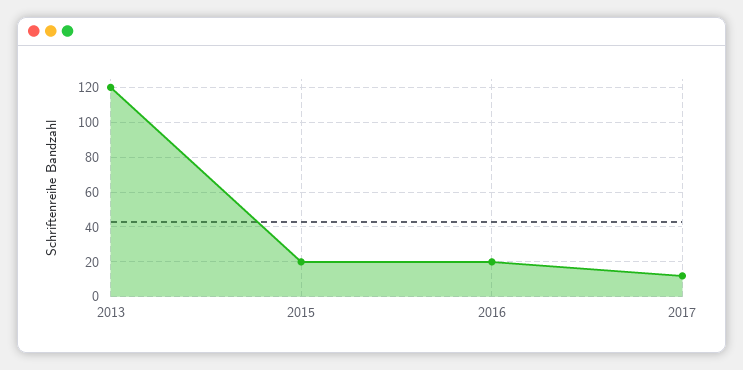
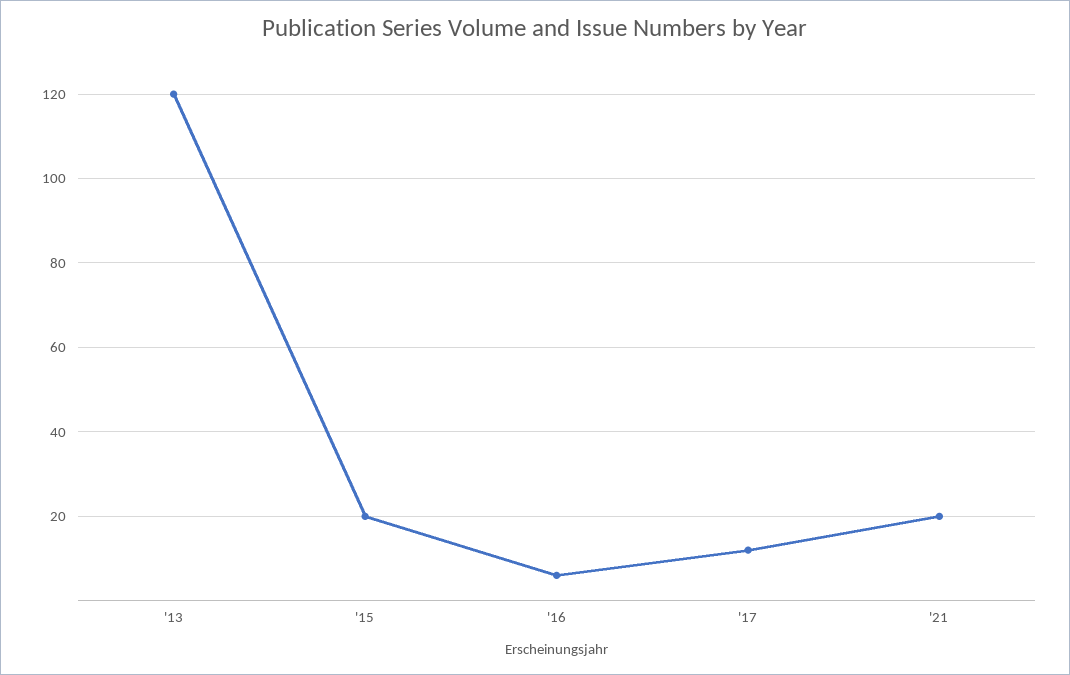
2016: 20 -> 5
'21: none -> 20

